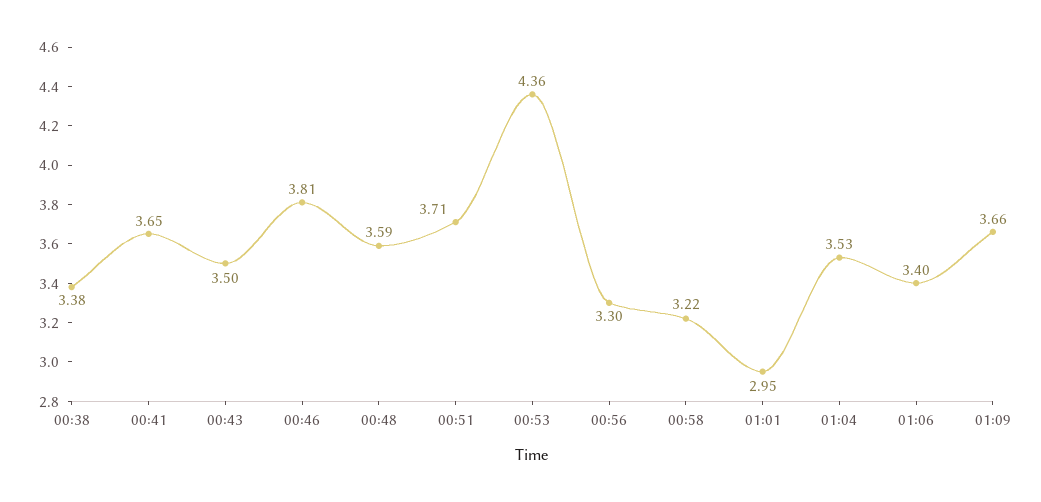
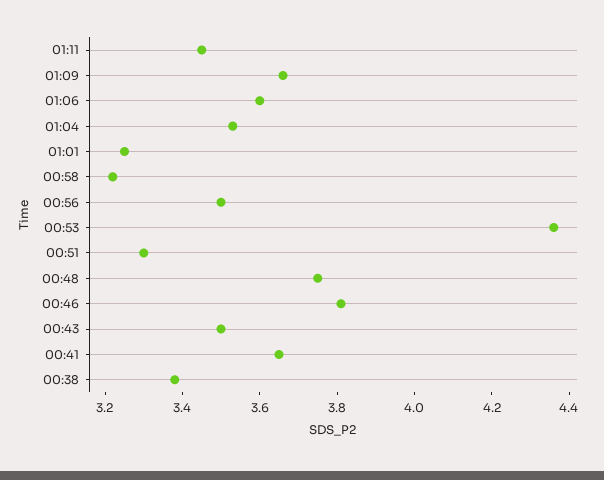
00:48: 3.59 -> 3.75
00:51: 3.71 -> 3.3
00:56: 3.3 -> 3.5
01:01: 2.95 -> 3.25
01:06: 3.4 -> 3.6
01:11: none -> 3.45

